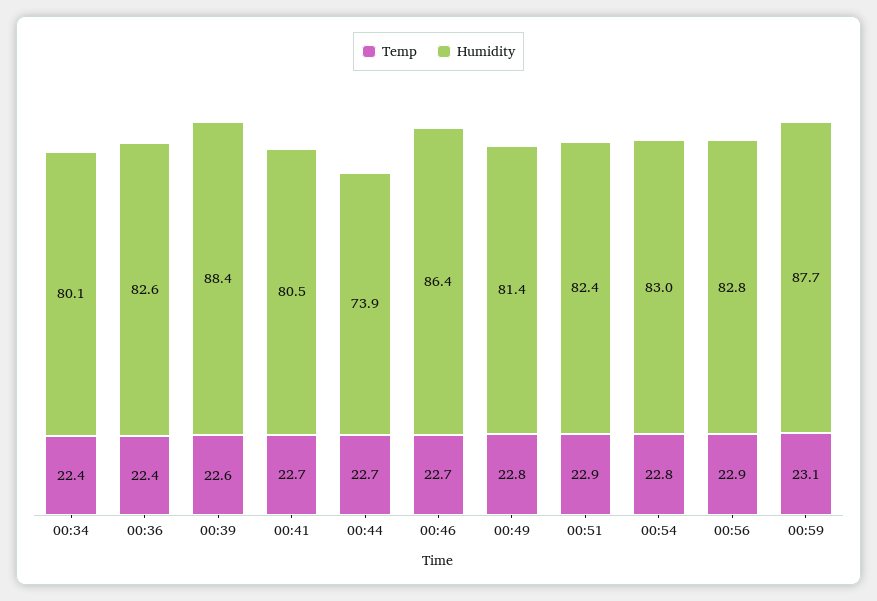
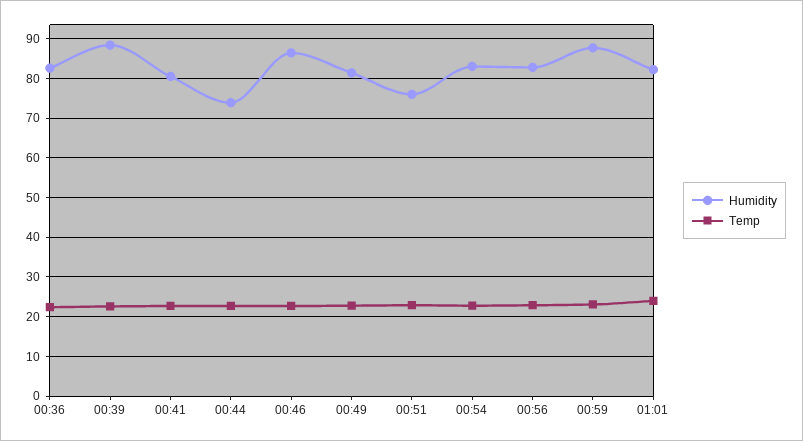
Temp, 00:34: 22.4 -> none
Humidity, 00:34: 80.1 -> none
Humidity, 00:51: 82.4 -> 76
Humidity, 01:01: none -> 82
Temp, 01:01: none -> 24

